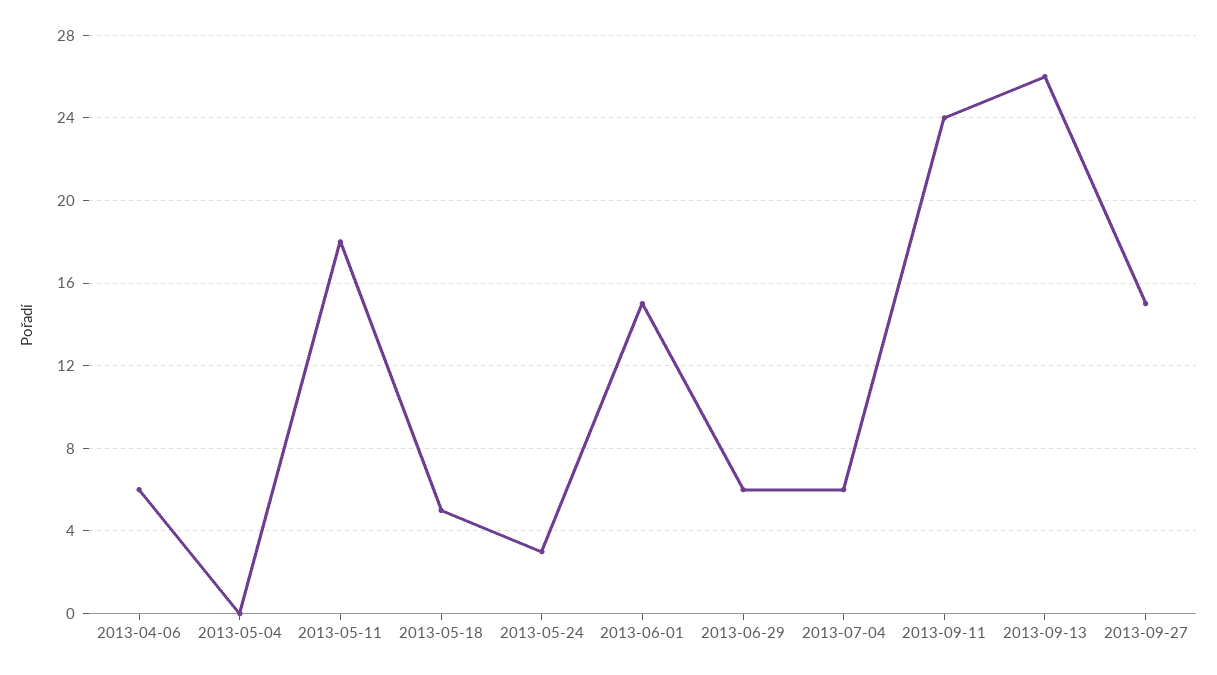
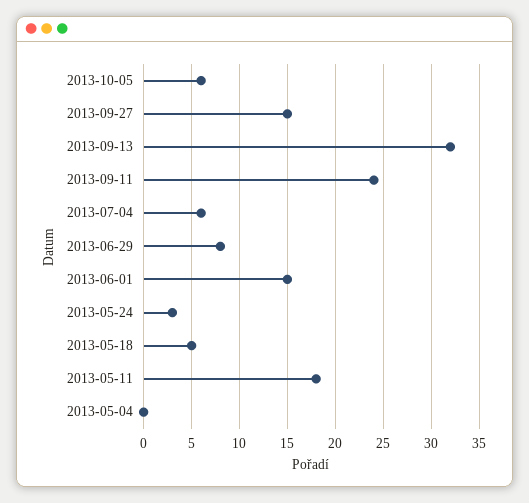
2013-04-06: 6 -> none
2013-06-29: 6 -> 8
2013-09-13: 26 -> 32
2013-10-05: none -> 6

